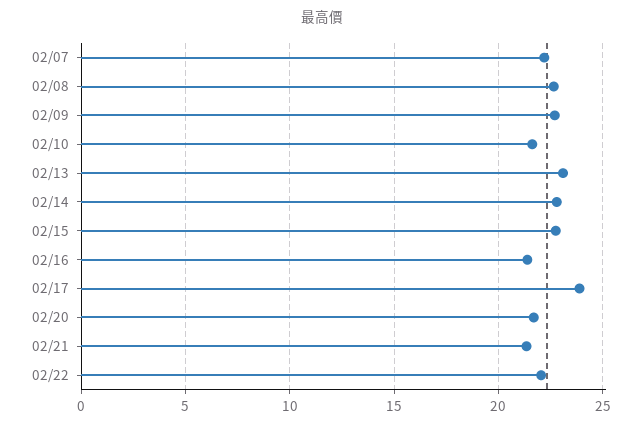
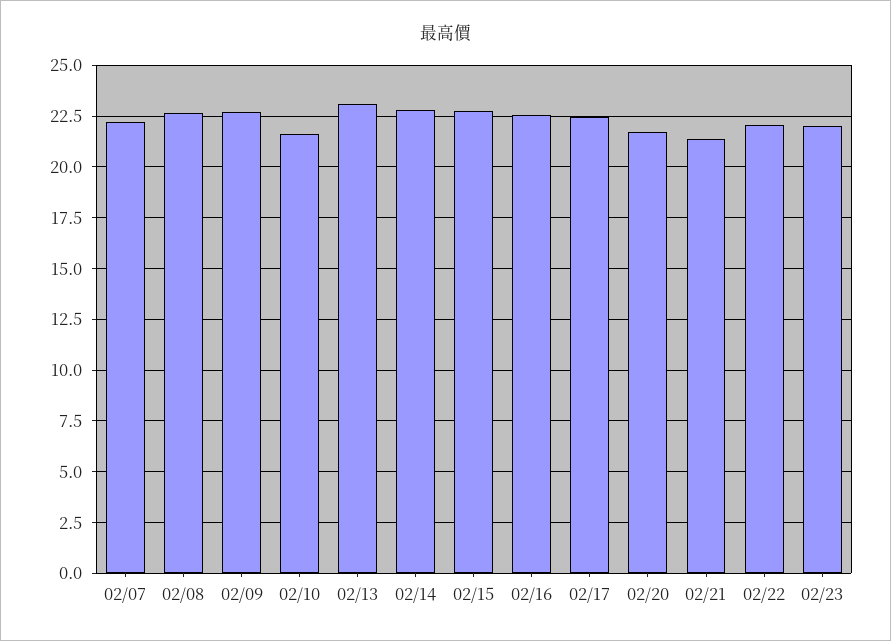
02/16: 21.5 -> 22.5
02/17: 24 -> 22.5
02/23: none -> 22

